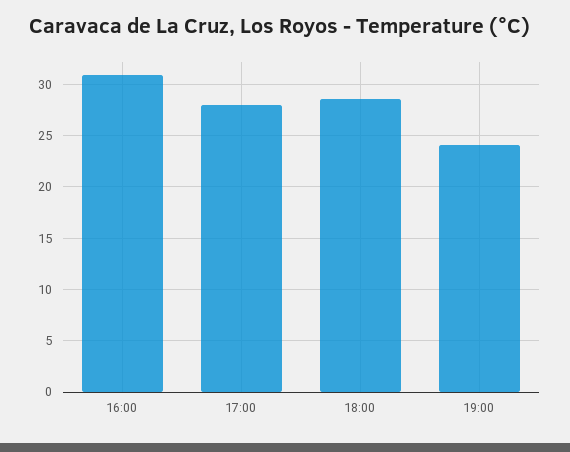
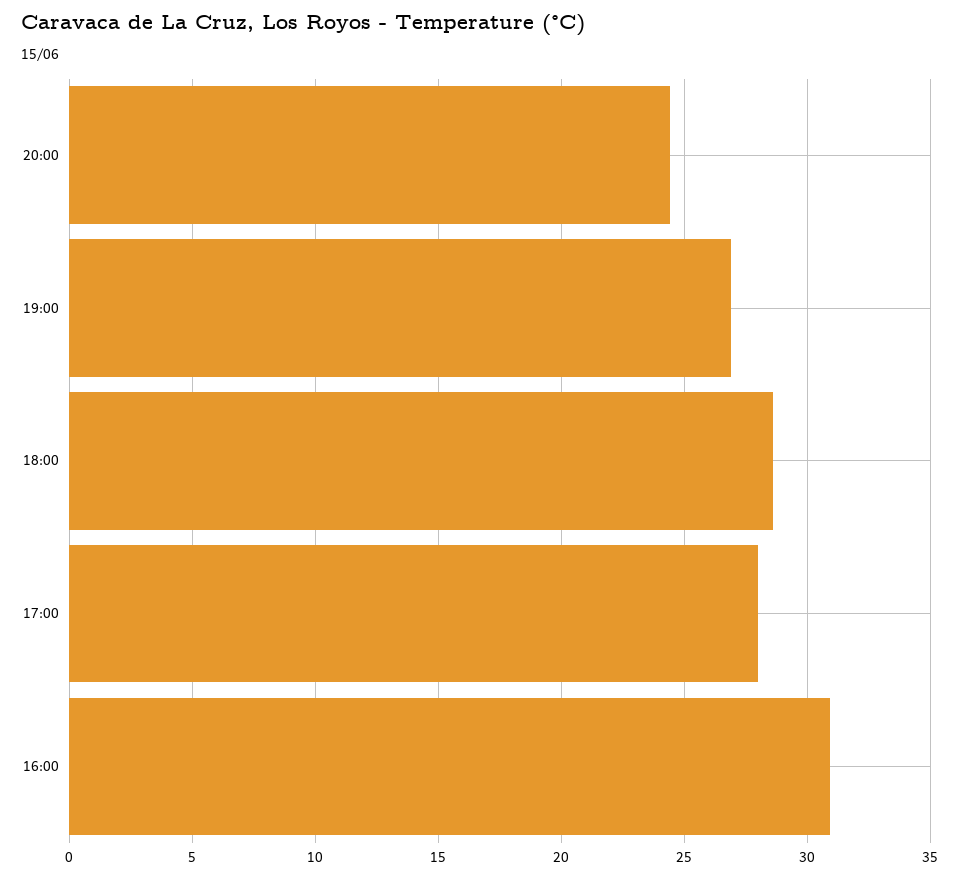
19:00: 24 -> 27
20:00: none -> 24.5

